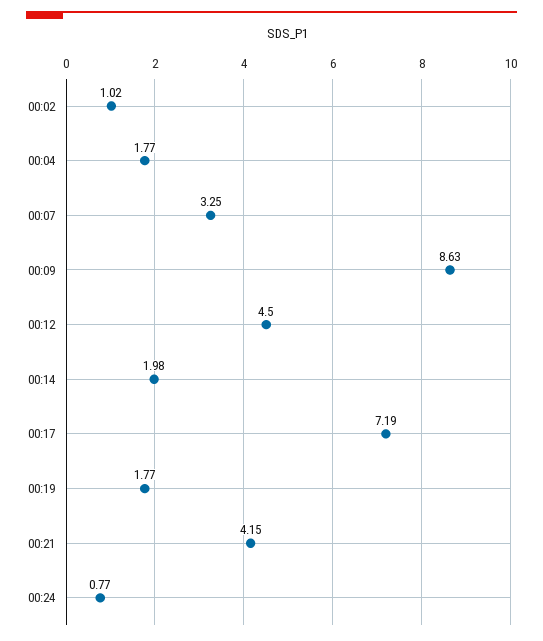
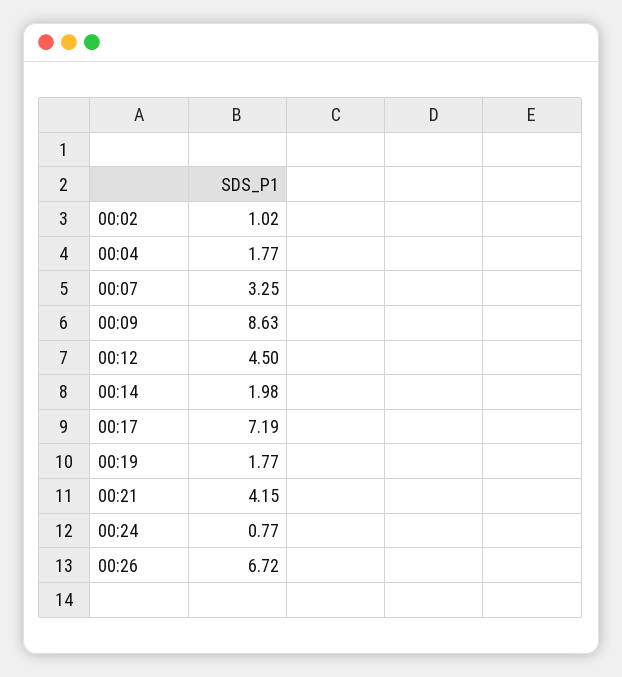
00:26: none -> 6.72

